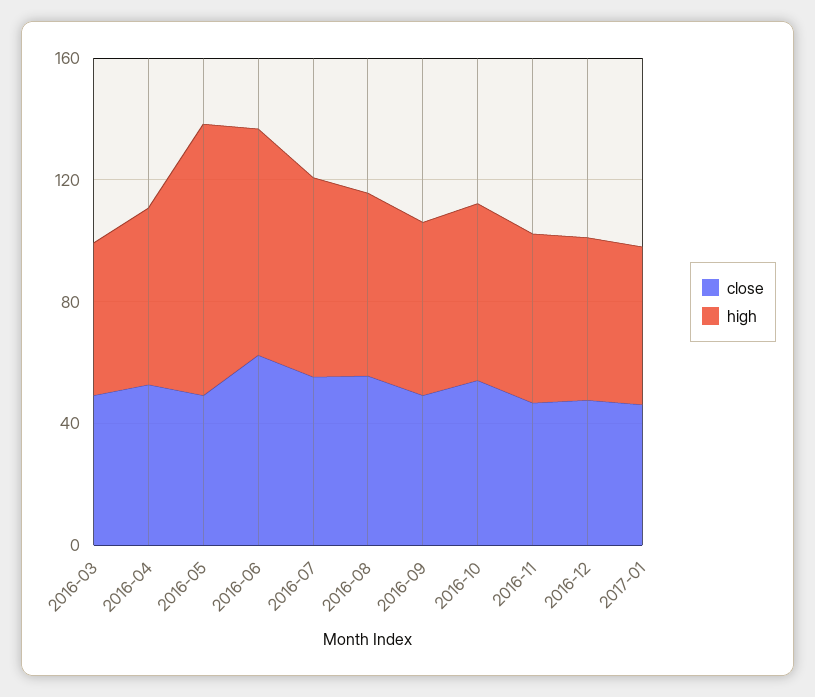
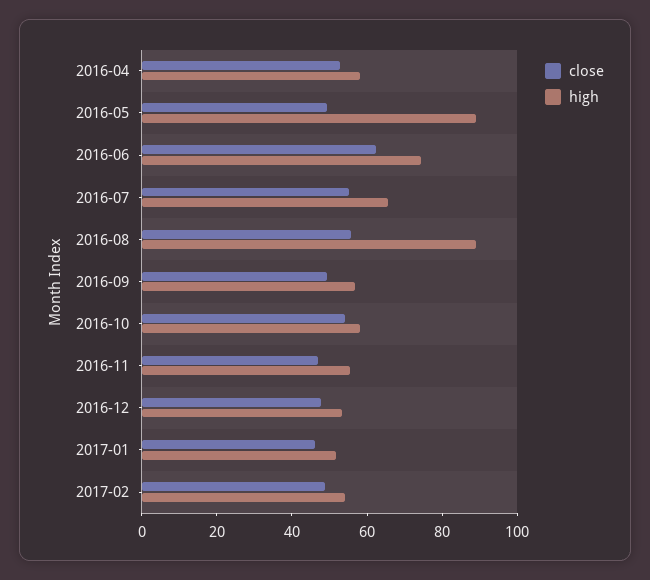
close, 2016-03: 50 -> none
high, 2016-03: 50 -> none
high, 2016-08: 60 -> 90
close, 2017-02: none -> 50
high, 2017-02: none -> 55

